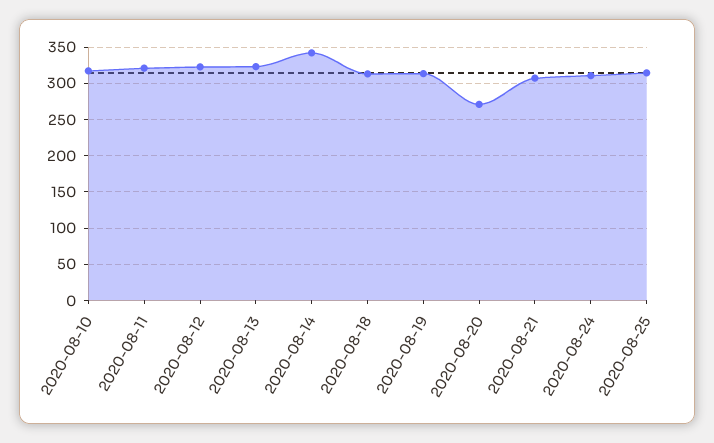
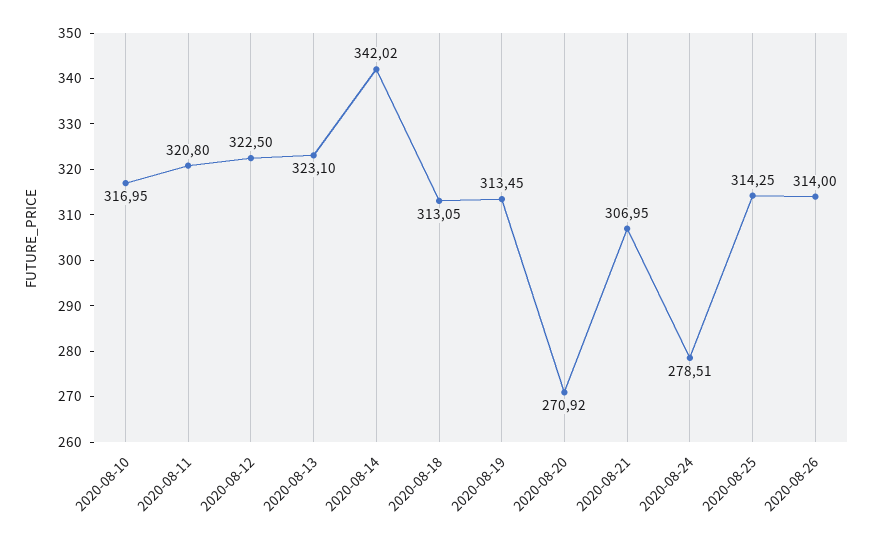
2020-08-24: 310 -> 278.51
2020-08-26: none -> 314

